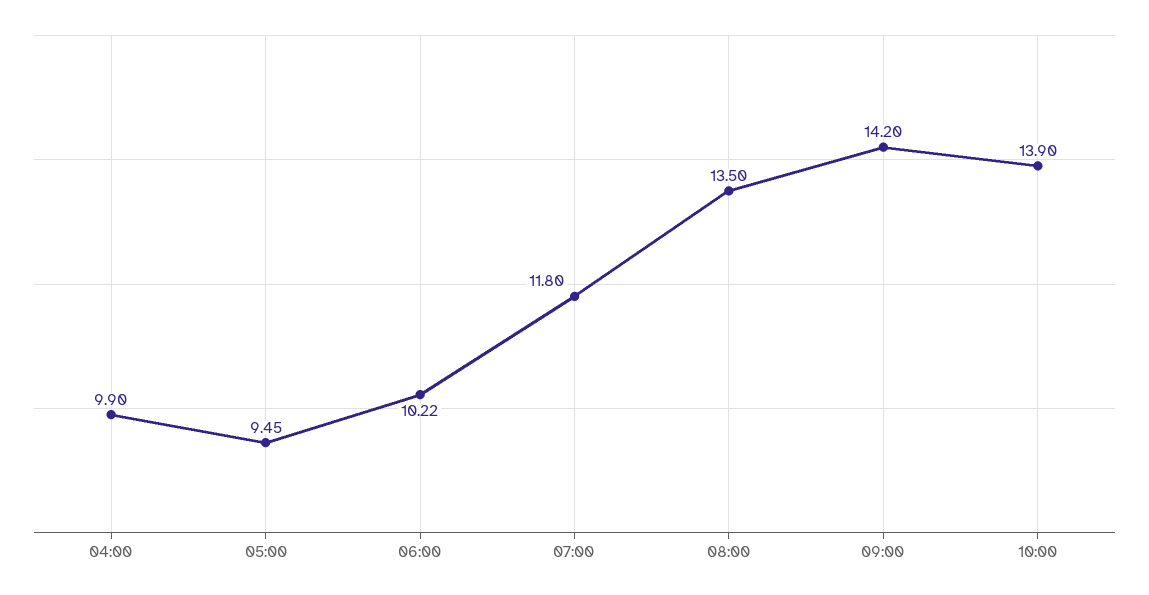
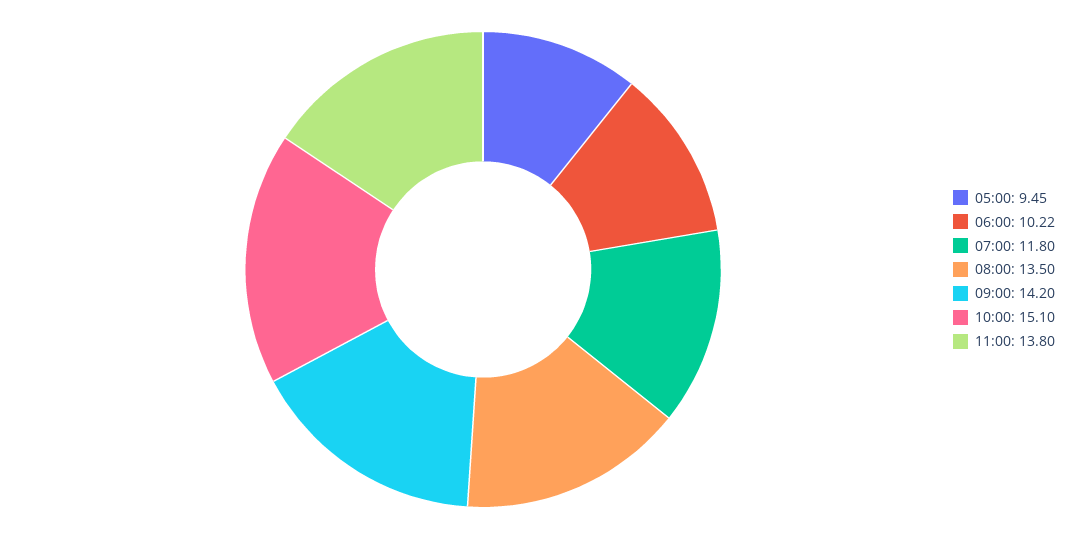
04:00: 9.9 -> none
10:00: 13.9 -> 15.1
11:00: none -> 13.8

